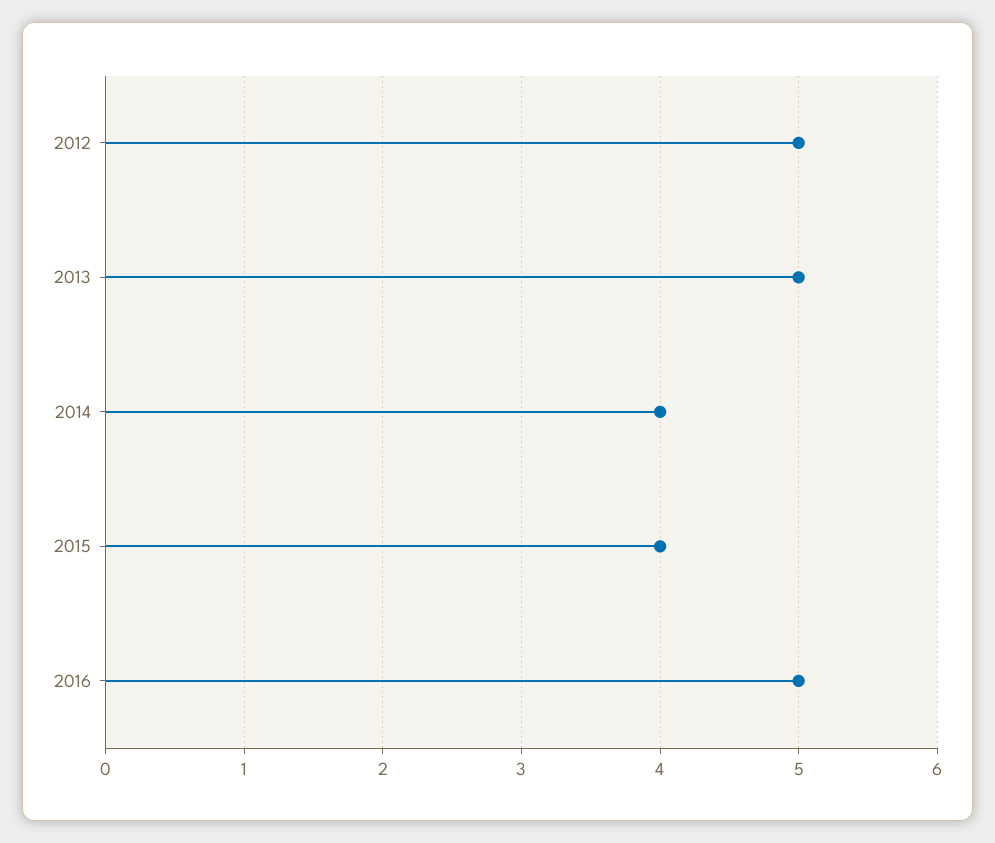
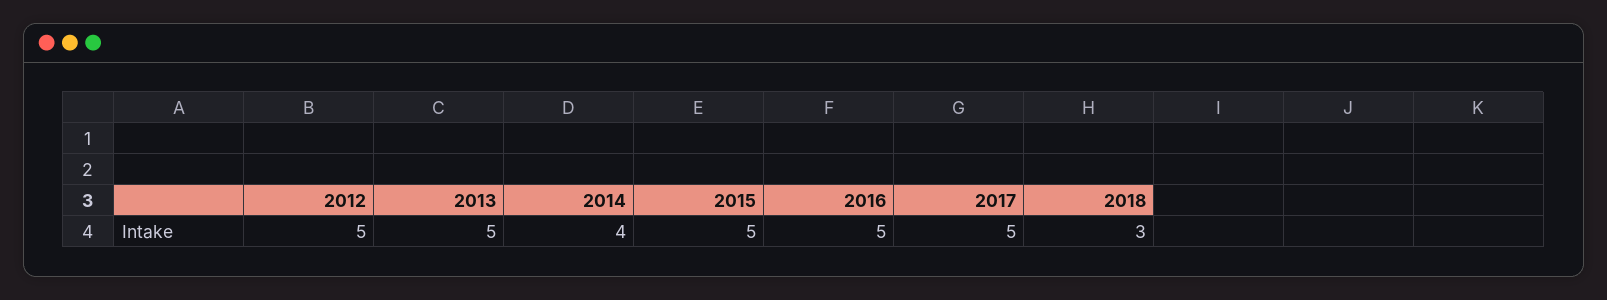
2015: 4 -> 5
2017: none -> 5
2018: none -> 3

